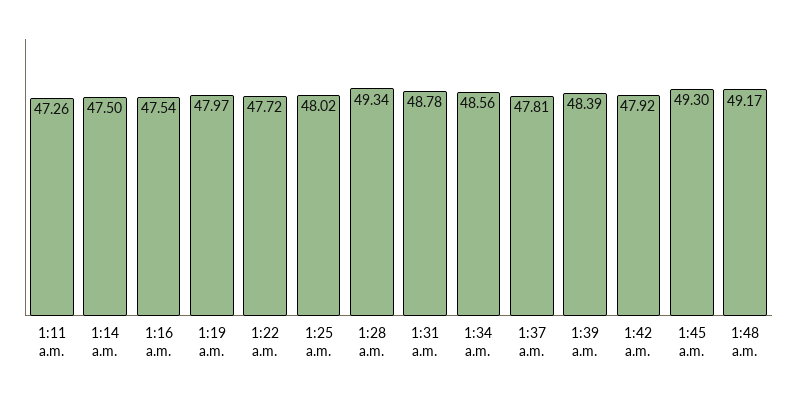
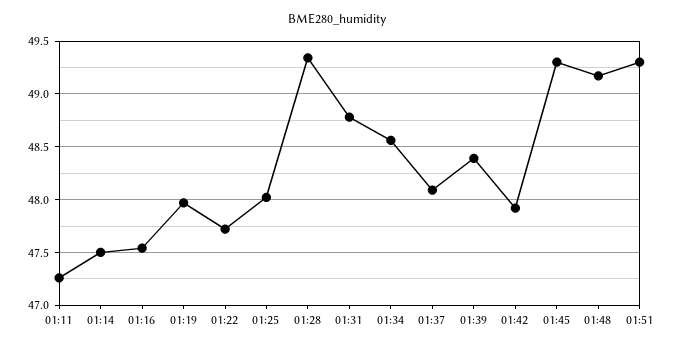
1:37 a.m.: 47.81 -> 48.1
01:51: none -> 49.3

